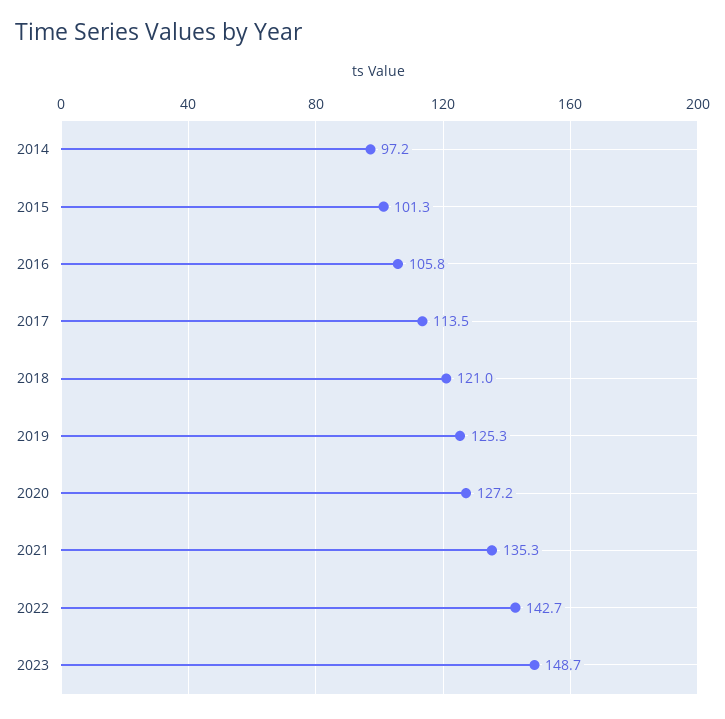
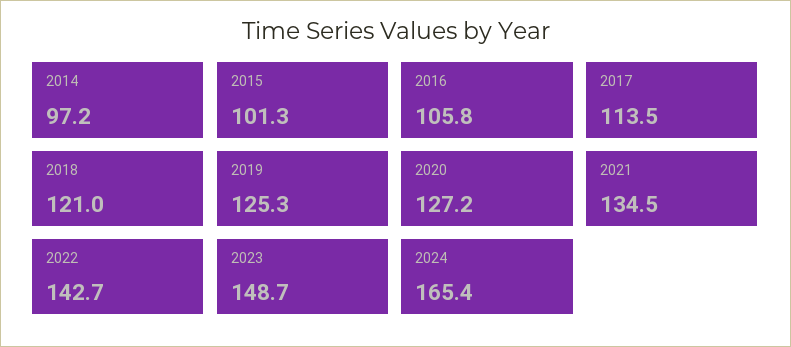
2021: 135.3 -> 134.5
2024: none -> 165.4

